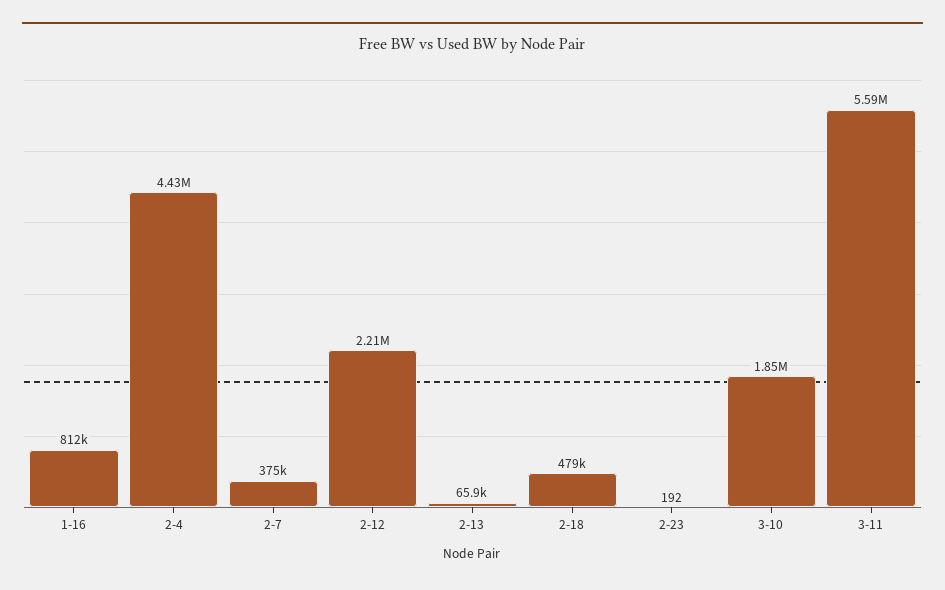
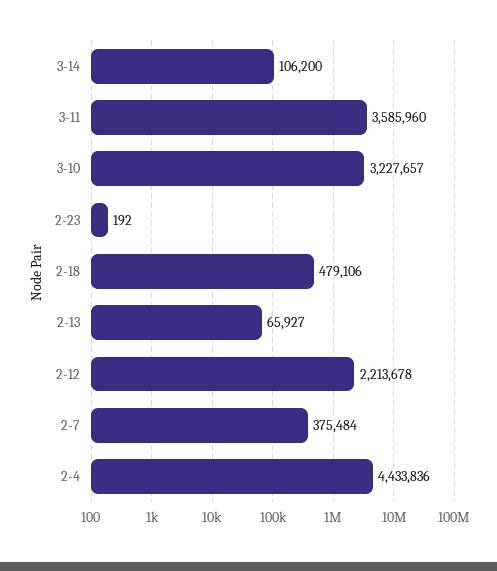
1-16: 812000 -> none
3-10: 1850000 -> 3227657
3-11: 5590000 -> 3585960
3-14: none -> 106200

